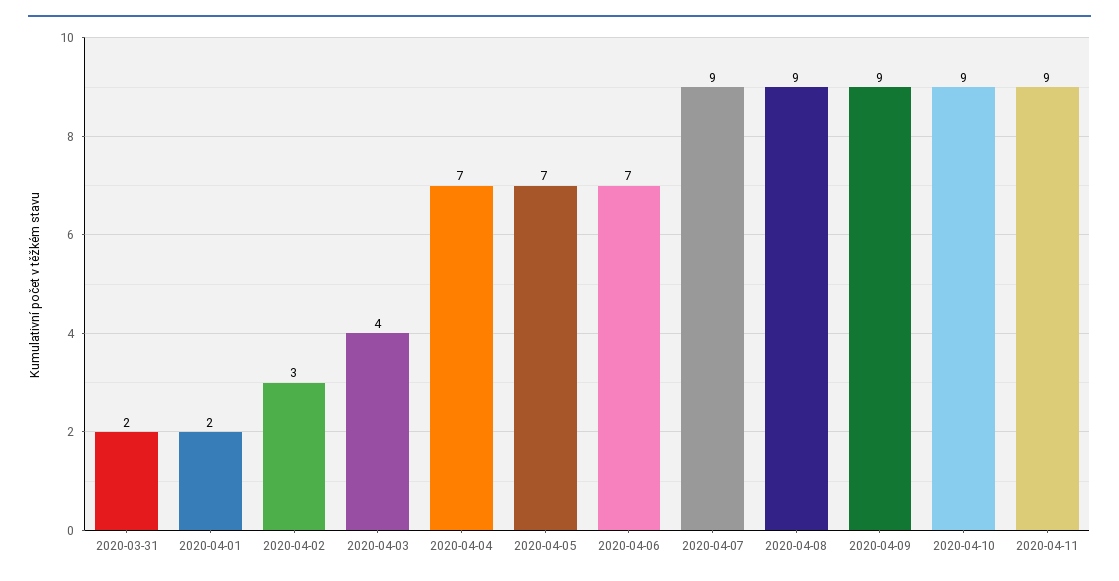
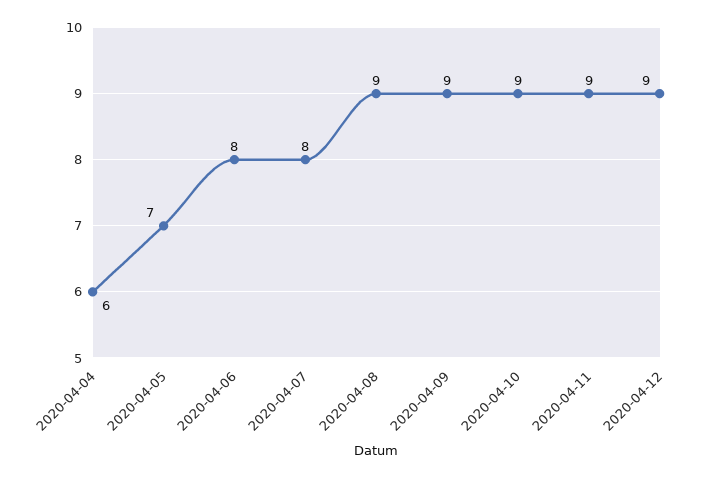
2020-03-31: 2 -> none
2020-04-01: 2 -> none
2020-04-02: 3 -> none
2020-04-03: 4 -> none
2020-04-04: 7 -> 6
2020-04-06: 7 -> 8
2020-04-07: 9 -> 8
2020-04-12: none -> 9

